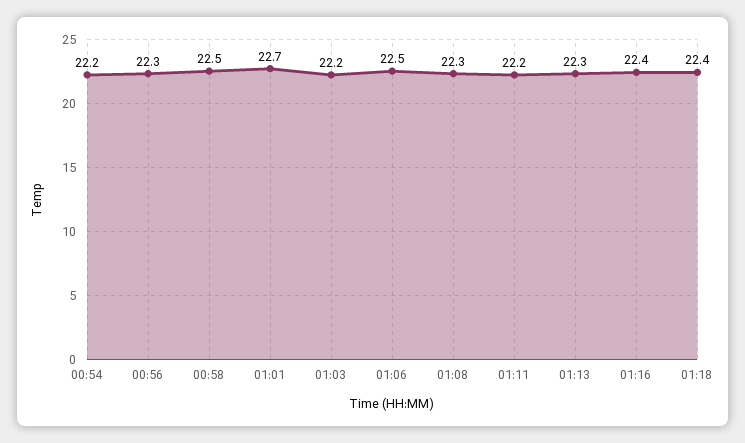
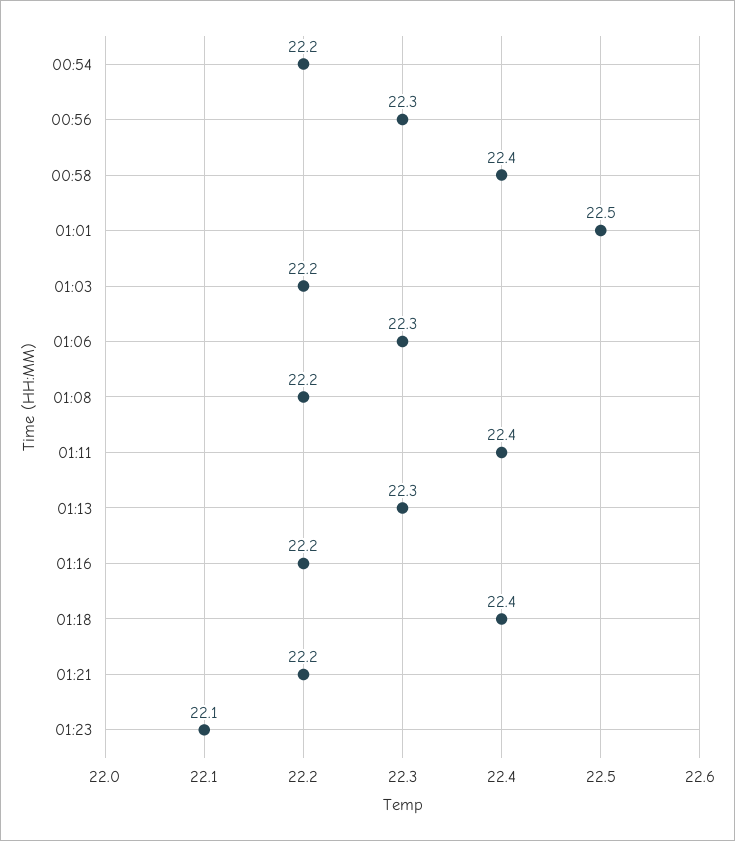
00:58: 22.5 -> 22.4
01:01: 22.7 -> 22.5
01:06: 22.5 -> 22.3
01:08: 22.3 -> 22.2
01:11: 22.2 -> 22.4
01:16: 22.4 -> 22.2
01:21: none -> 22.2
01:23: none -> 22.1

